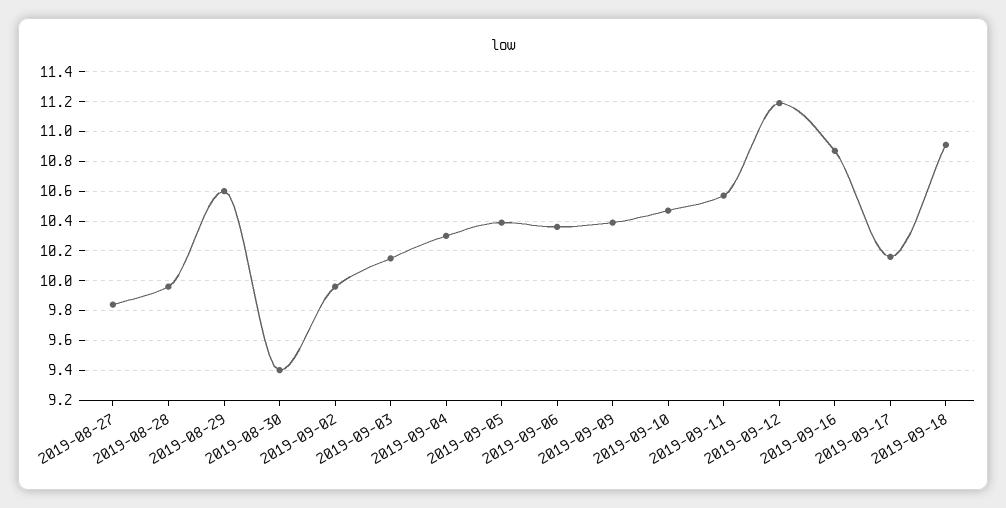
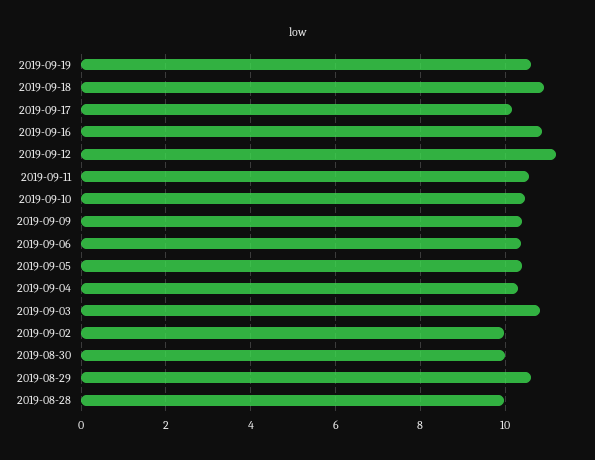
2019-08-27: 9.85 -> none
2019-08-30: 9.4 -> 10
2019-09-03: 10.15 -> 10.8
2019-09-19: none -> 10.6

